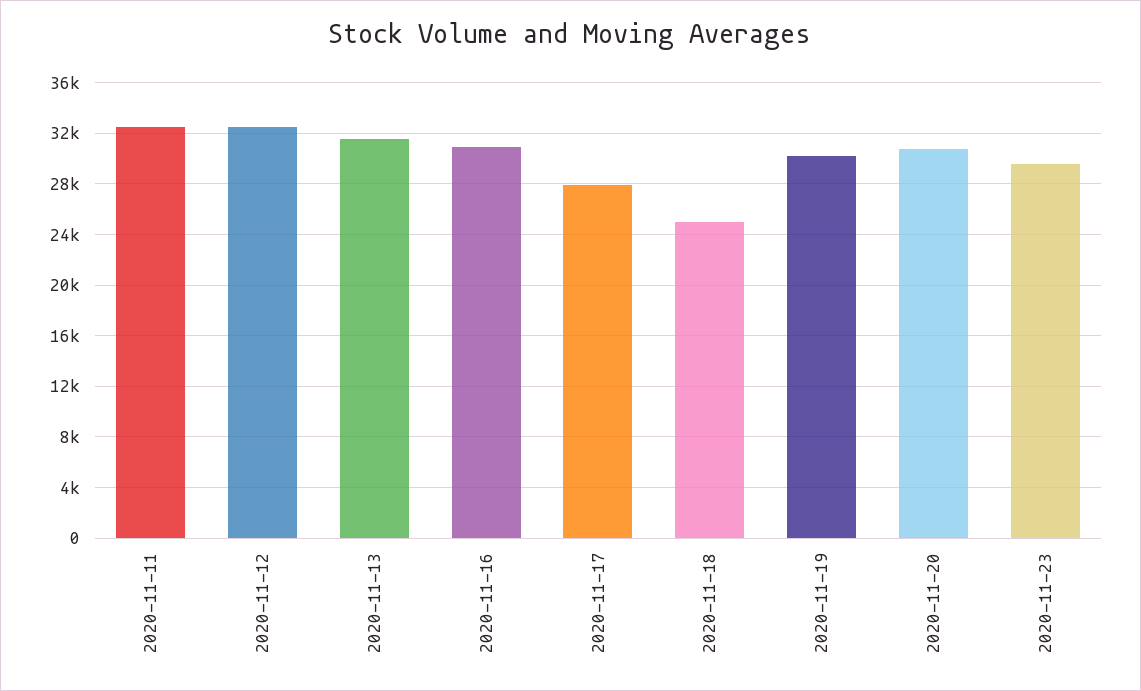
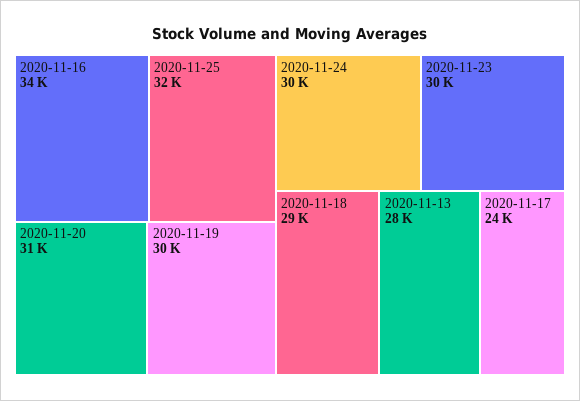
2020-11-11: 32500 -> none
2020-11-12: 32500 -> none
2020-11-13: 31500 -> 28000
2020-11-16: 31000 -> 34000
2020-11-17: 28000 -> 24000
2020-11-18: 25000 -> 29000
2020-11-25: none -> 32000
2020-11-24: none -> 30000

